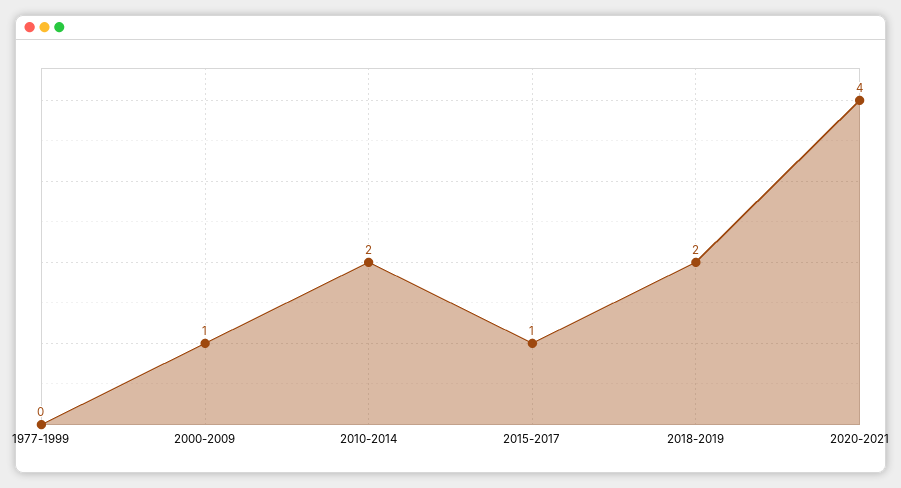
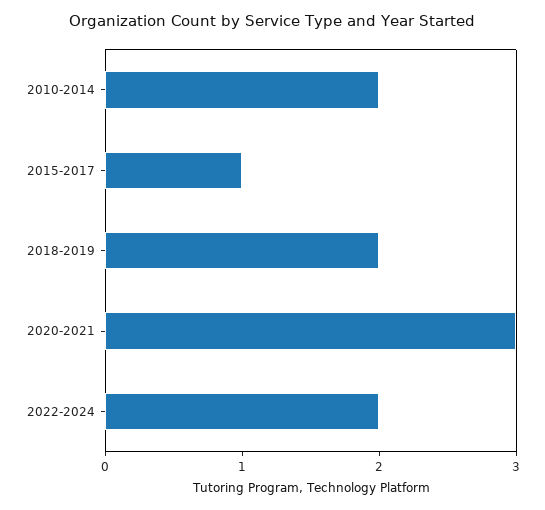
1977-1999: 0 -> none
2000-2009: 1 -> none
2020-2021: 4 -> 3
2022-2024: none -> 2

